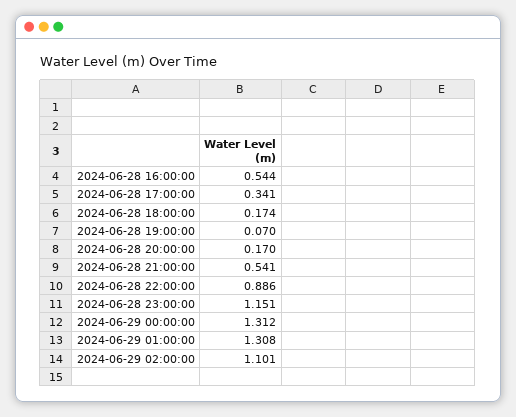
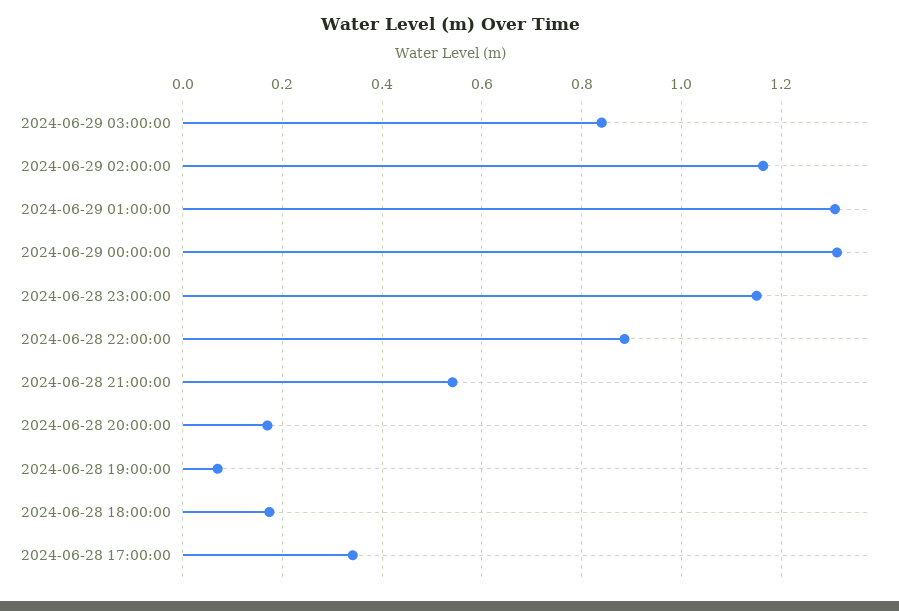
2024-06-28 16:00:00: 0.544 -> none
2024-06-29 02:00:00: 1.101 -> 1.16
2024-06-29 03:00:00: none -> 0.84

